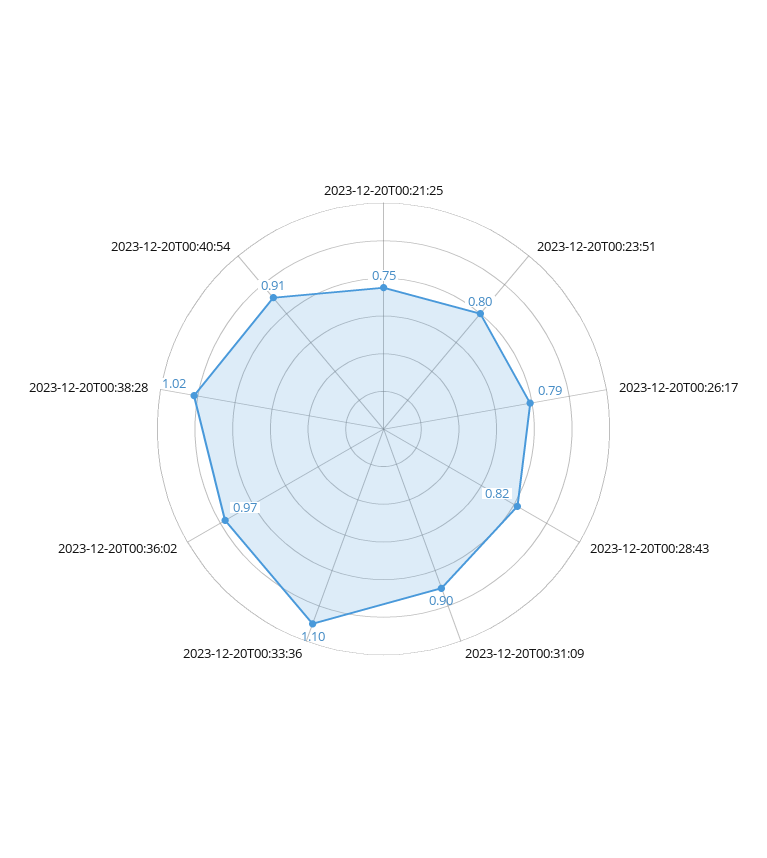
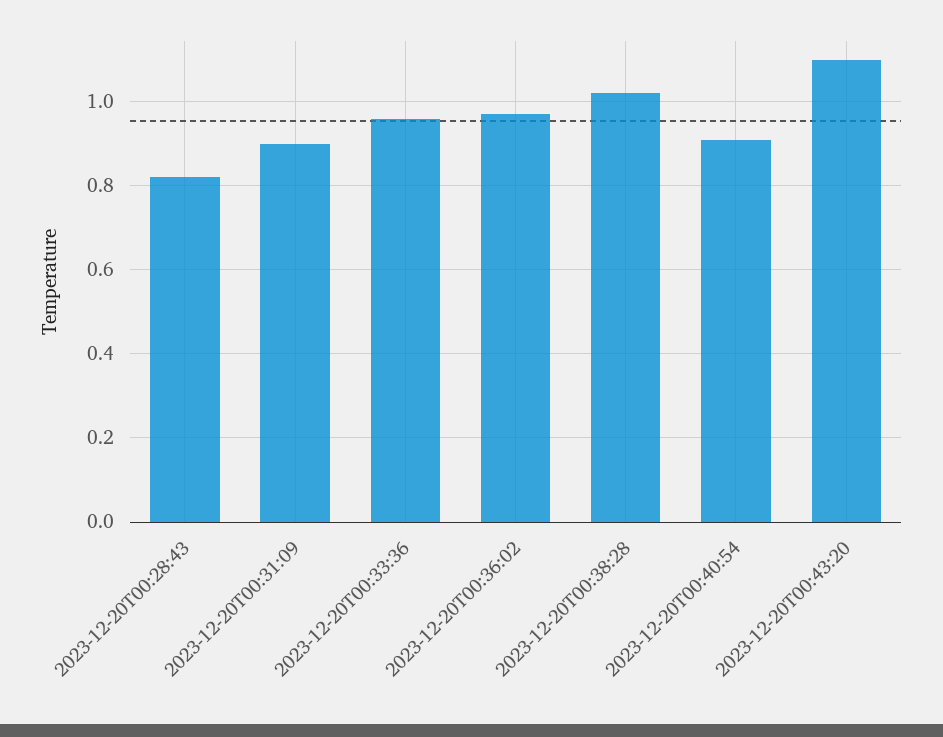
2023-12-20T00:21:25: 0.75 -> none
2023-12-20T00:23:51: 0.8 -> none
2023-12-20T00:26:17: 0.79 -> none
2023-12-20T00:33:36: 1.1 -> 0.95
2023-12-20T00:43:20: none -> 1.1

